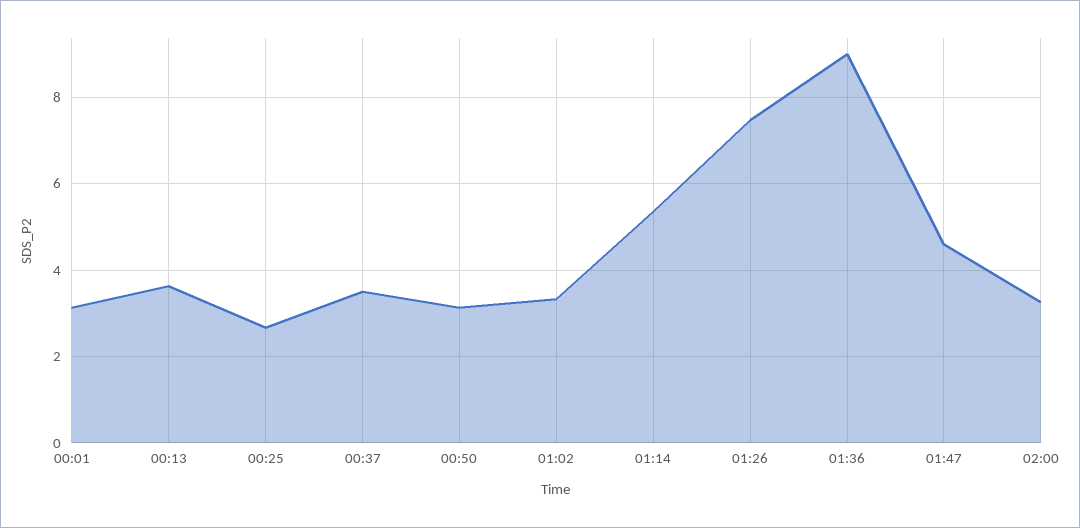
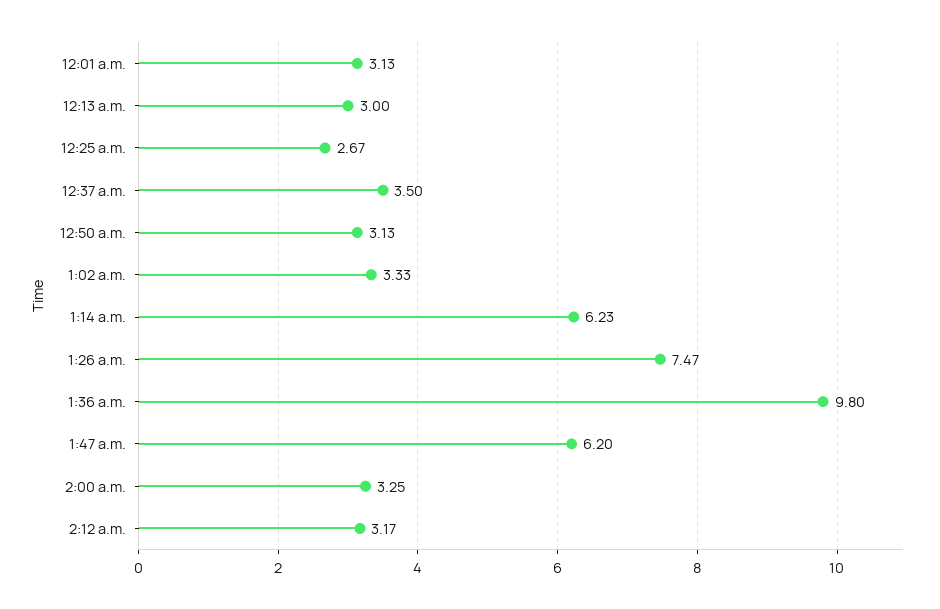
00:13: 3.6 -> 3
01:14: 5.4 -> 6.23
01:36: 9 -> 9.8
01:47: 4.6 -> 6.2
2:12 a.m.: none -> 3.17

